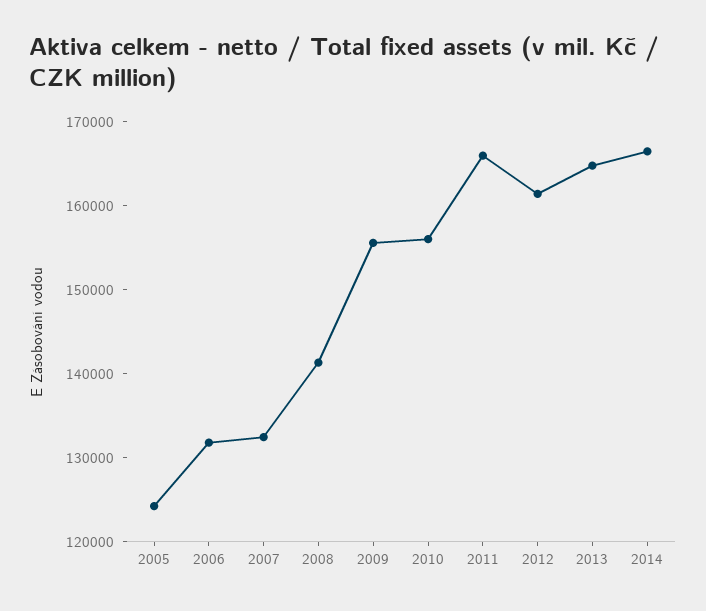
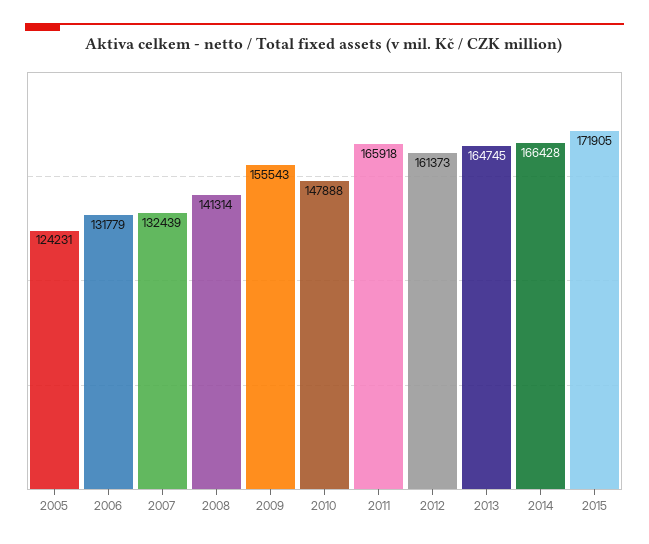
2010: 156000 -> 147888
2015: none -> 171905

